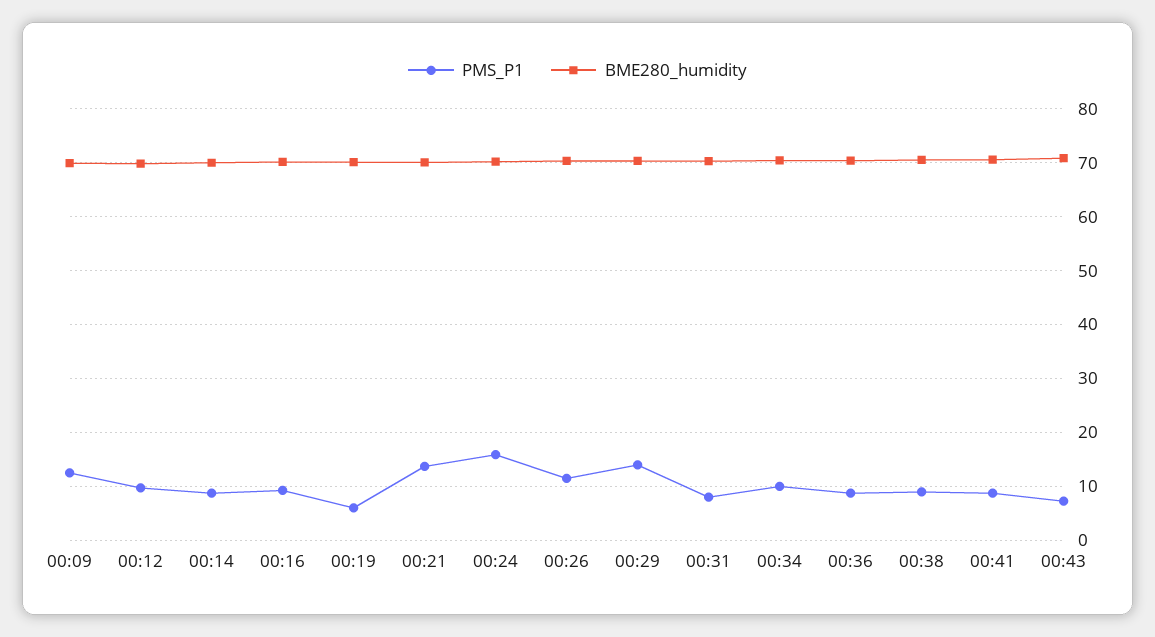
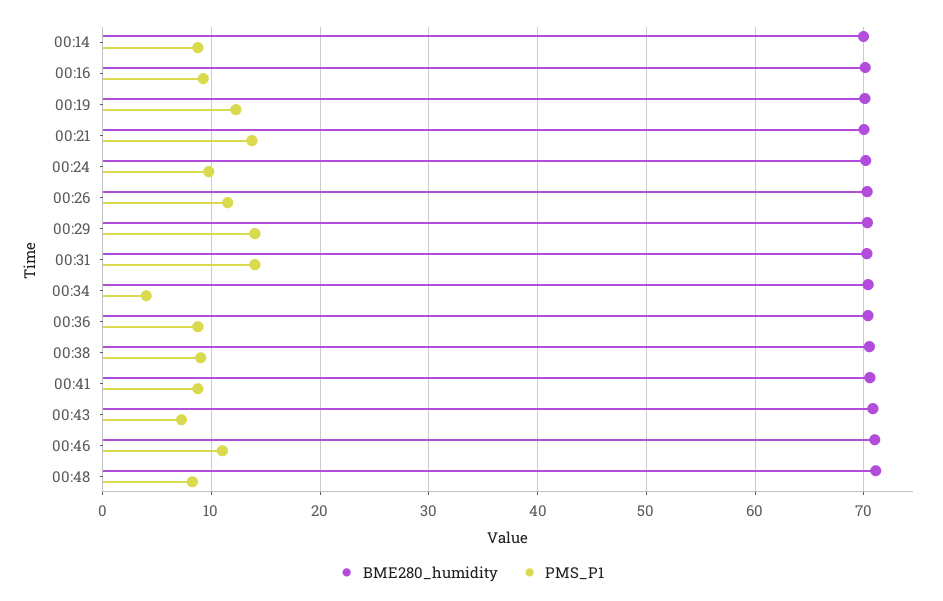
PMS_P1, 00:09: 12 -> none
BME280_humidity, 00:09: 70 -> none
PMS_P1, 00:12: 10 -> none
BME280_humidity, 00:12: 70 -> none
PMS_P1, 00:19: 6 -> 12
PMS_P1, 00:24: 16 -> 10
PMS_P1, 00:31: 8 -> 14
PMS_P1, 00:34: 10 -> 4
BME280_humidity, 00:46: none -> 71
PMS_P1, 00:46: none -> 11
BME280_humidity, 00:48: none -> 71
PMS_P1, 00:48: none -> 8

